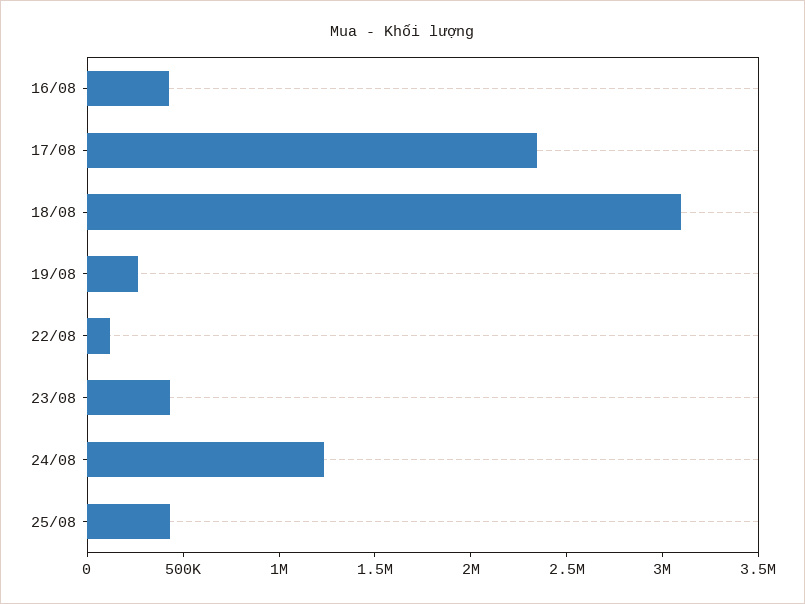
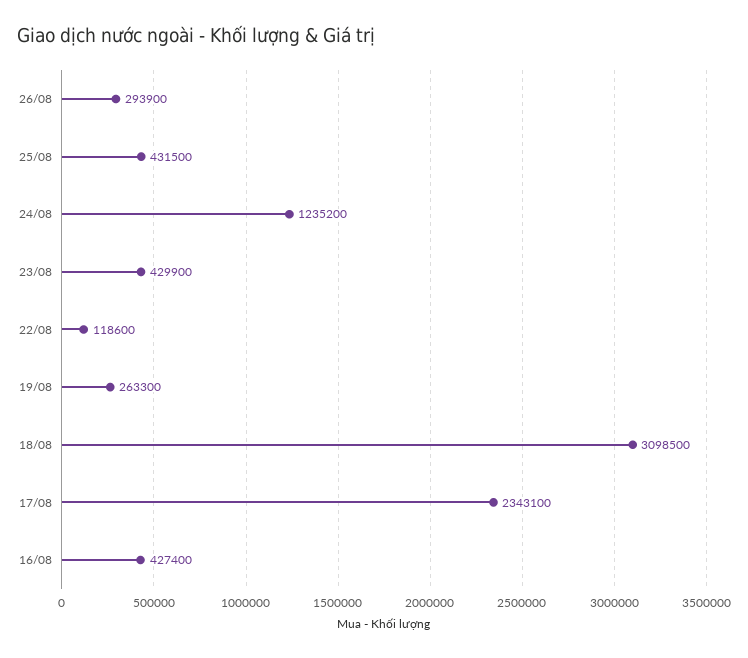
26/08: none -> 293900

